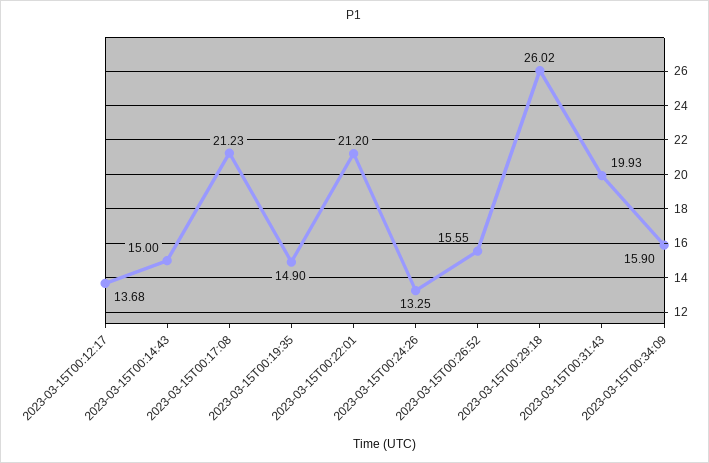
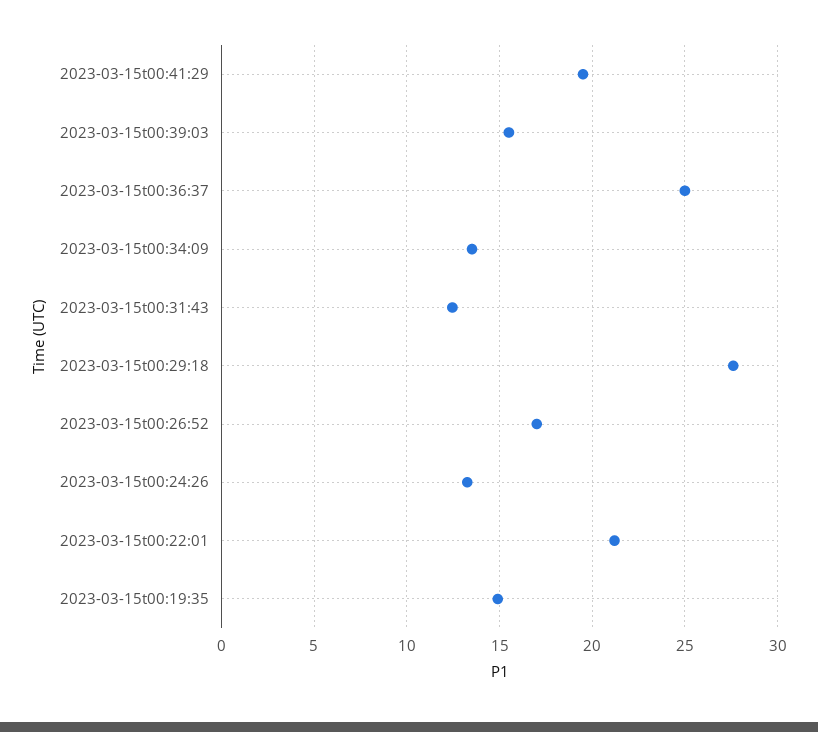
2023-03-15T00:12:17: 13.68 -> none
2023-03-15T00:14:43: 15 -> none
2023-03-15T00:17:08: 21.23 -> none
2023-03-15T00:26:52: 15.55 -> 17
2023-03-15T00:29:18: 26.02 -> 27.5
2023-03-15T00:31:43: 19.93 -> 12.5
2023-03-15T00:34:09: 15.9 -> 13.5
2023-03-15t00:41:29: none -> 19.5
2023-03-15t00:39:03: none -> 15.5
2023-03-15t00:36:37: none -> 25

